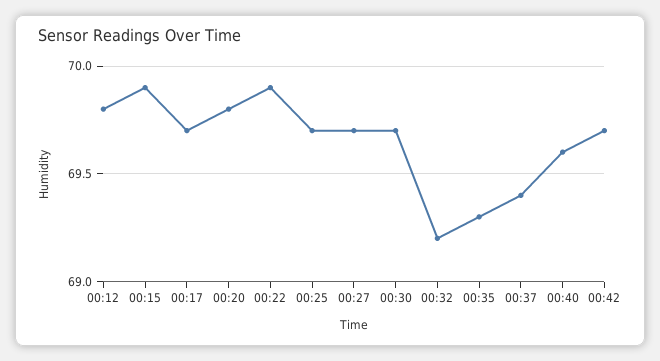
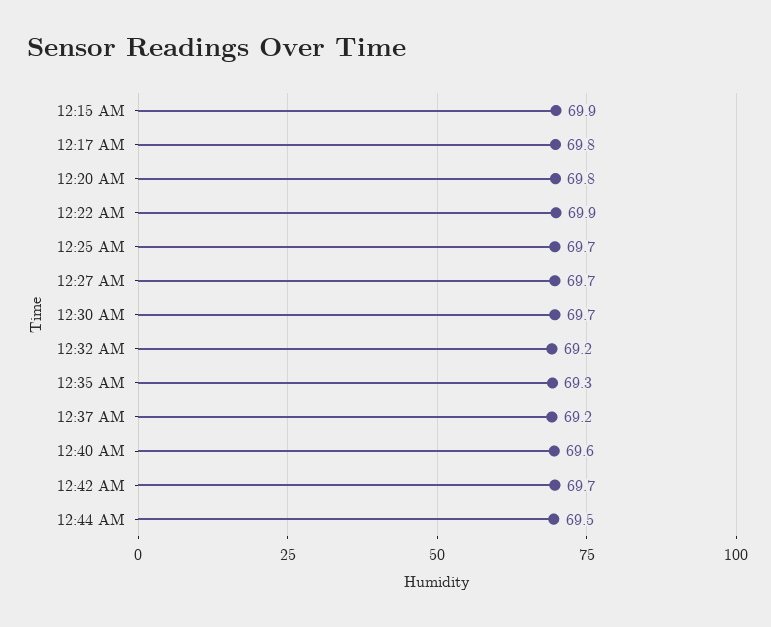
00:12: 69.8 -> none
00:17: 69.7 -> 69.8
00:37: 69.4 -> 69.2
12:44 AM: none -> 69.5

